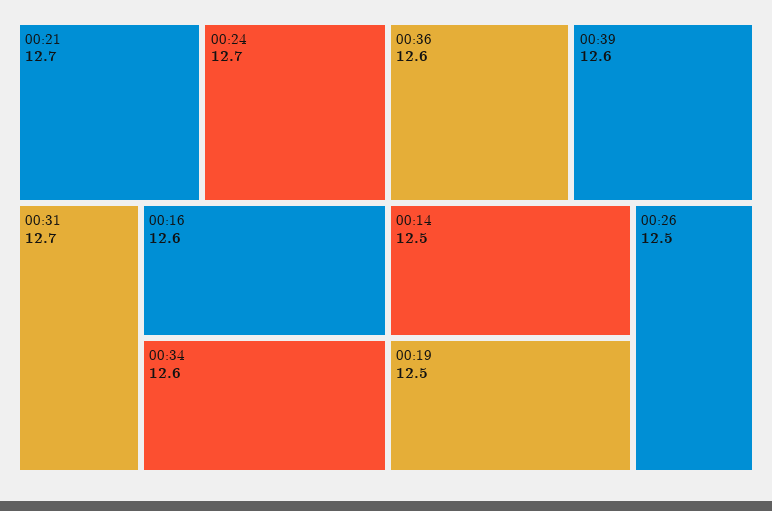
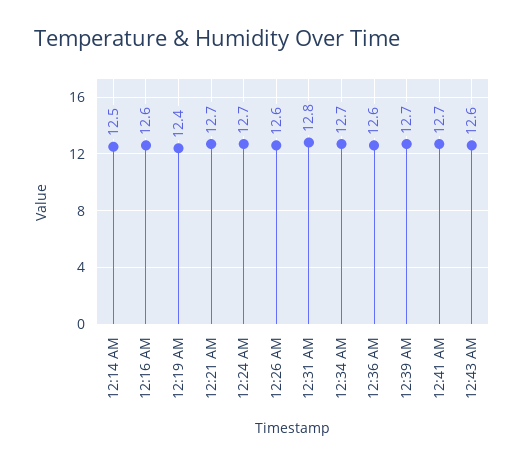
00:31: 12.7 -> 12.8
00:34: 12.6 -> 12.7
00:39: 12.6 -> 12.7
00:19: 12.5 -> 12.4
00:26: 12.5 -> 12.6
12:41 AM: none -> 12.7
12:43 AM: none -> 12.6

